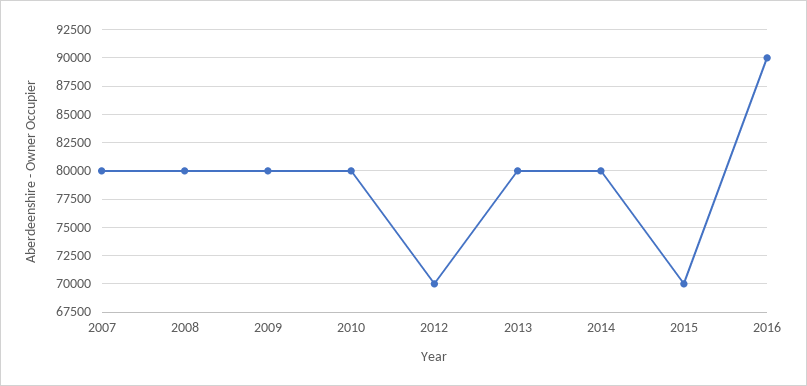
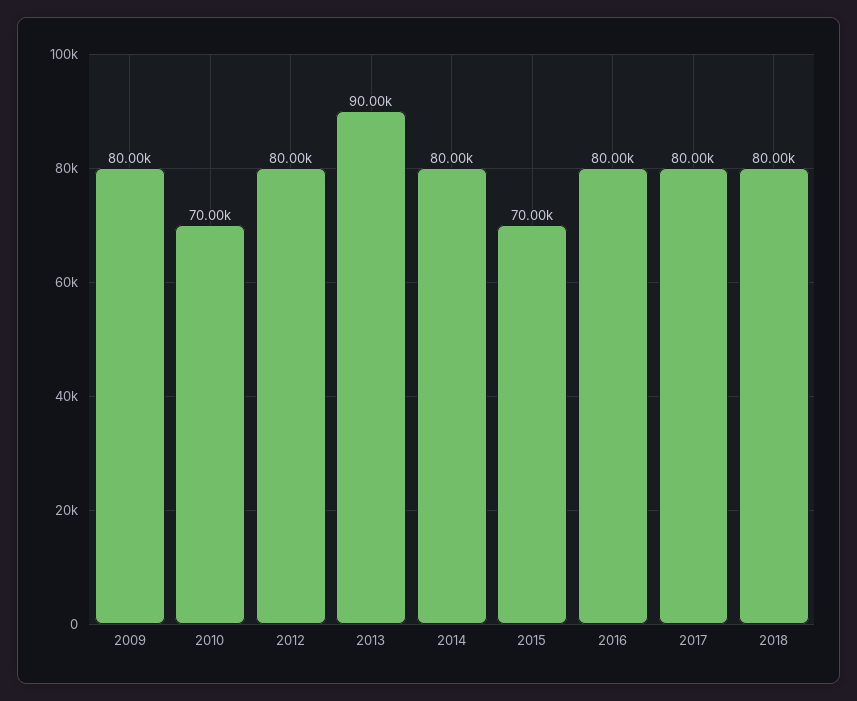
2007: 80000 -> none
2008: 80000 -> none
2010: 80000 -> 70000
2012: 70000 -> 80000
2013: 80000 -> 90000
2016: 90000 -> 80000
2017: none -> 80000
2018: none -> 80000

